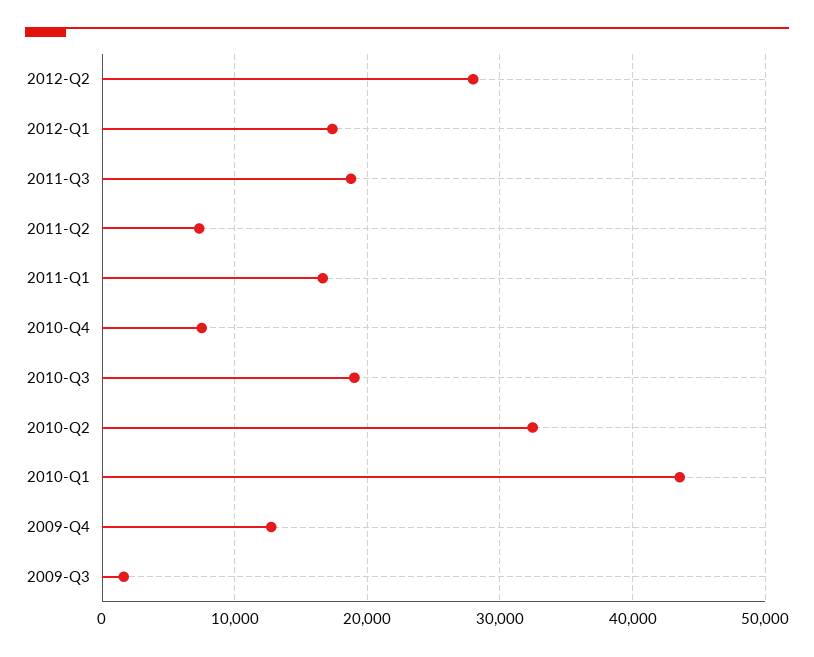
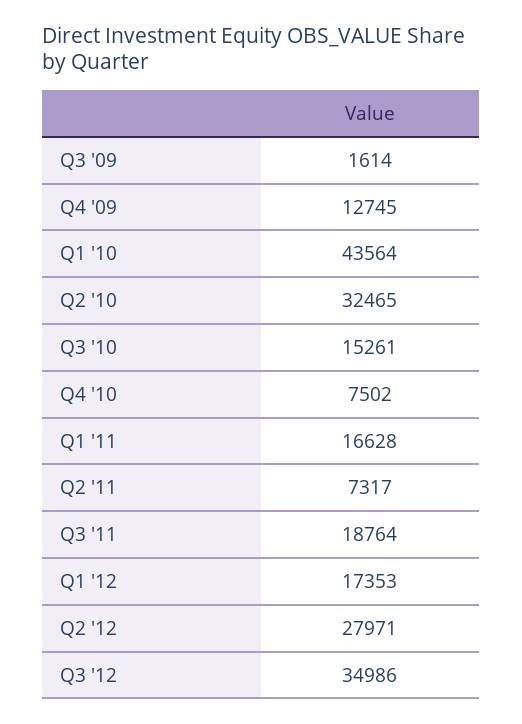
2010-Q3: 19000 -> 15261
Q3 '12: none -> 34986

